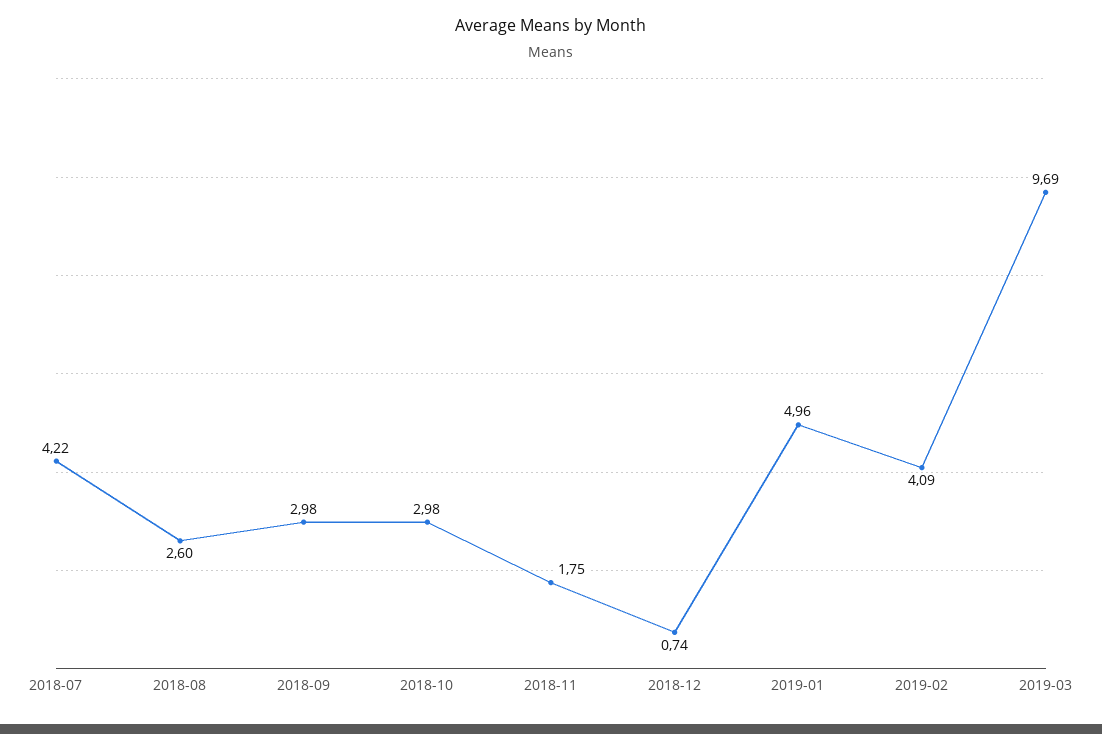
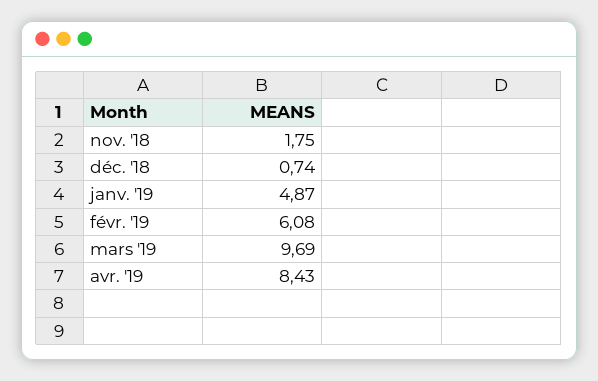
2018-07: 4.22 -> none
2018-08: 2.6 -> none
2018-09: 2.98 -> none
2018-10: 2.98 -> none
2019-01: 4.96 -> 4.87
2019-02: 4.09 -> 6.08
avr. '19: none -> 8.43

